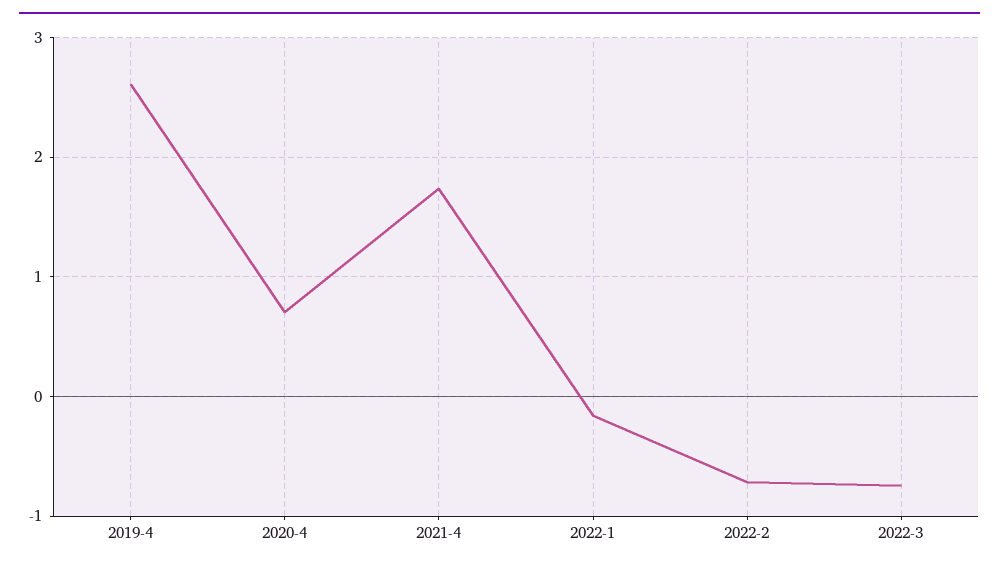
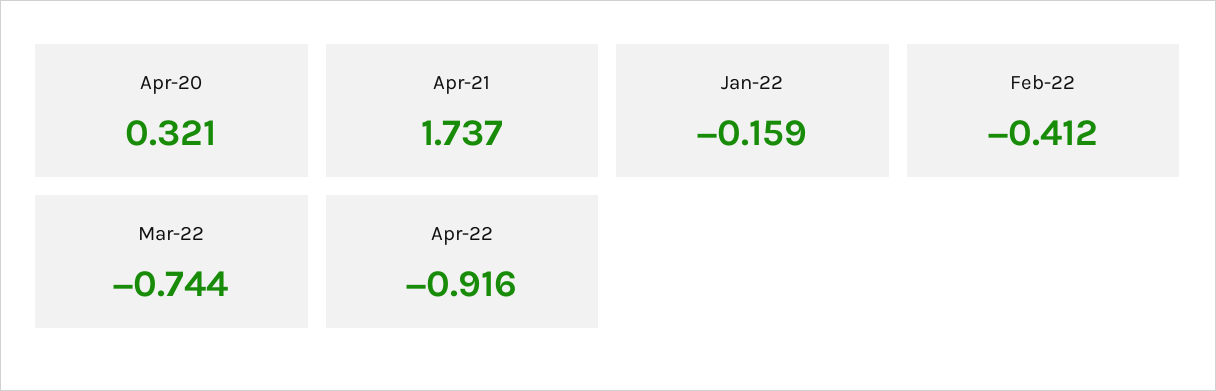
2019-4: 2.6 -> none
2020-4: 0.7 -> 0.321
2022-2: -0.7 -> -0.412
Apr-22: none -> -0.916

